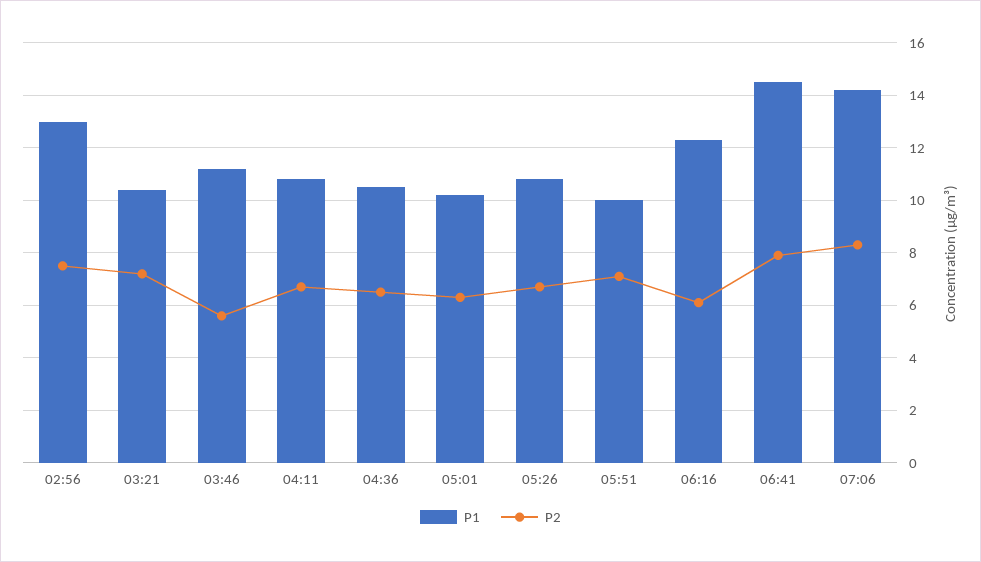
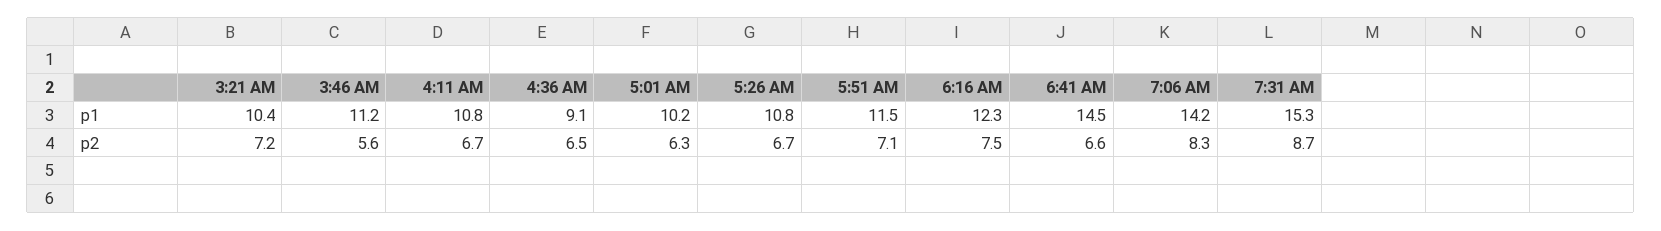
P1, 02:56: 13 -> none
P2, 02:56: 7.5 -> none
P1, 04:36: 10.5 -> 9.1
P1, 05:51: 10 -> 11.5
P2, 06:16: 6 -> 7.5
P2, 06:41: 8 -> 6.6
P1, 7:31 AM: none -> 15.3
P2, 7:31 AM: none -> 8.7

